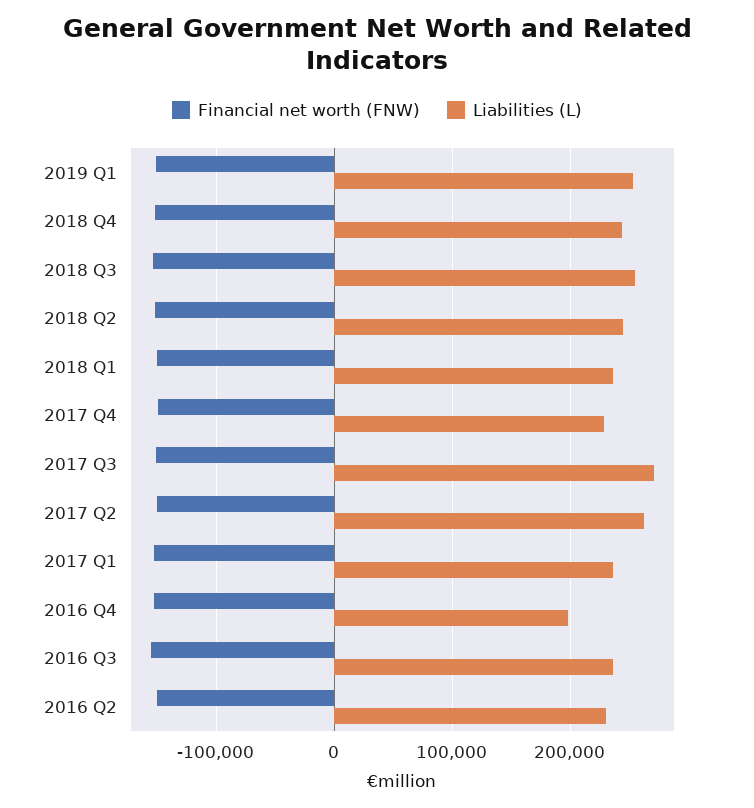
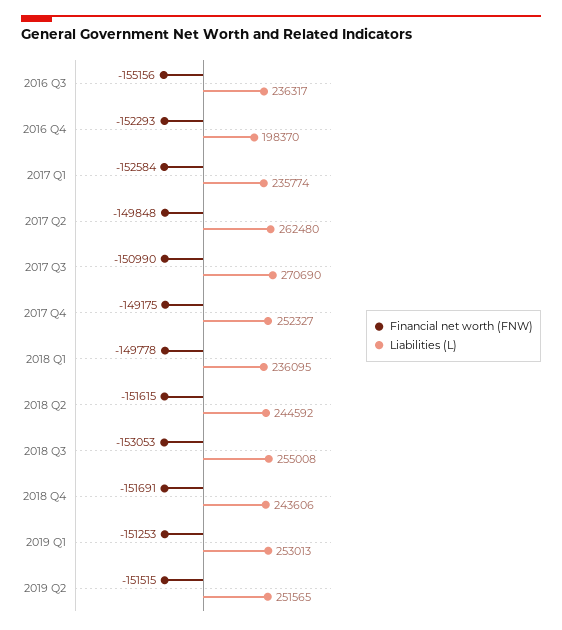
Liabilities (L), 2017 Q4: 230000 -> 252327
Financial net worth (FNW), 2016 Q2: -150000 -> none
Liabilities (L), 2016 Q2: 230000 -> none
Financial net worth (FNW), 2019 Q2: none -> -151515
Liabilities (L), 2019 Q2: none -> 251565

